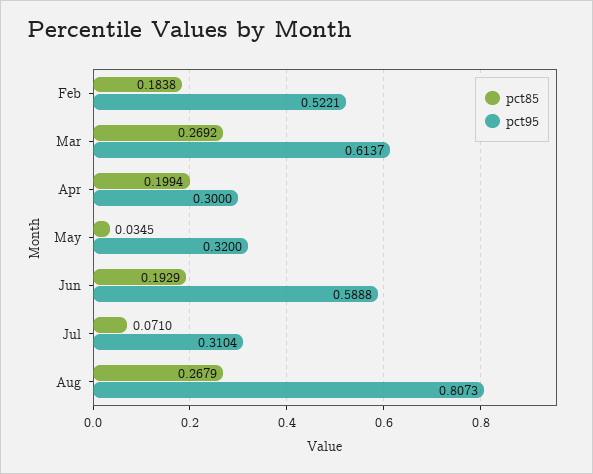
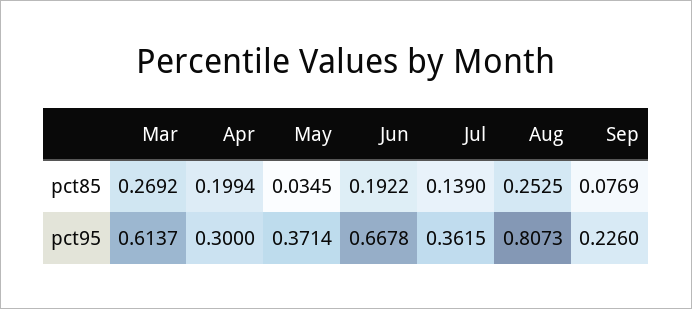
pct85, Feb: 0.1838 -> none
pct95, Feb: 0.5221 -> none
pct95, May: 0.32 -> 0.3714
pct85, Jun: 0.1929 -> 0.1922
pct95, Jun: 0.5888 -> 0.6678
pct85, Jul: 0.071 -> 0.139
pct95, Jul: 0.3104 -> 0.3615
pct85, Aug: 0.2679 -> 0.2525
pct85, Sep: none -> 0.0769
pct95, Sep: none -> 0.226

